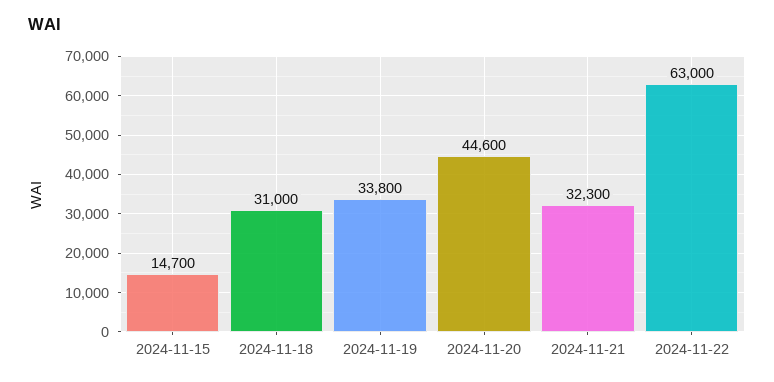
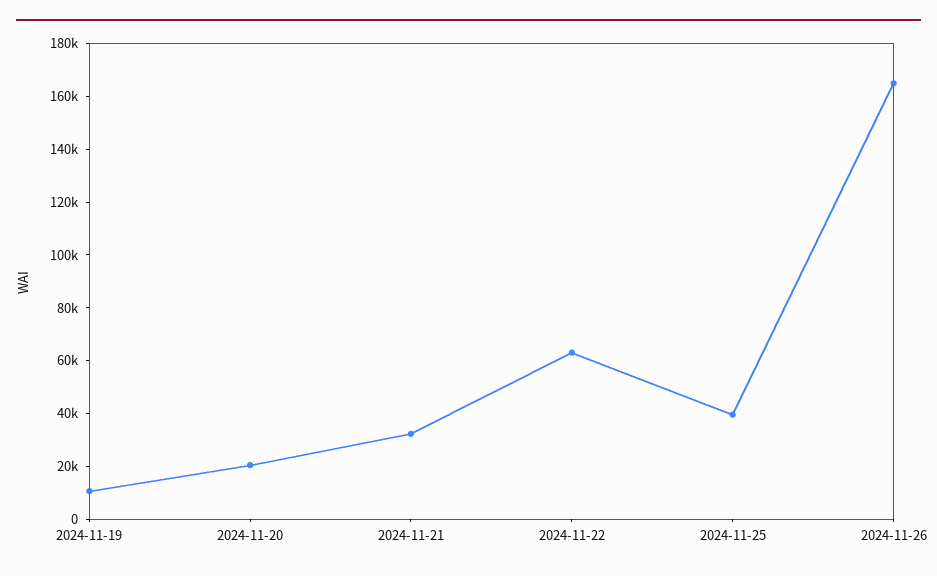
2024-11-15: 14700 -> none
2024-11-18: 31000 -> none
2024-11-19: 33800 -> 10000
2024-11-20: 44600 -> 20000
2024-11-25: none -> 40000
2024-11-26: none -> 165000

